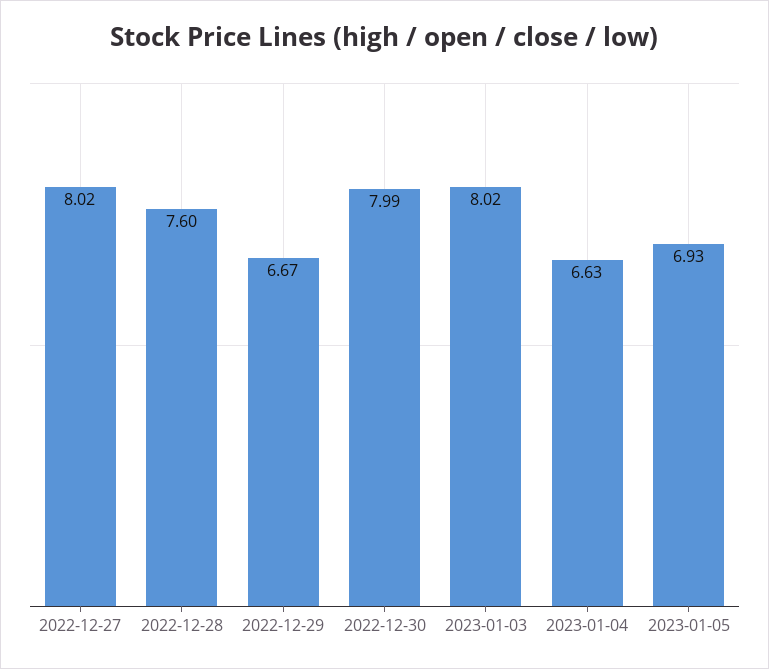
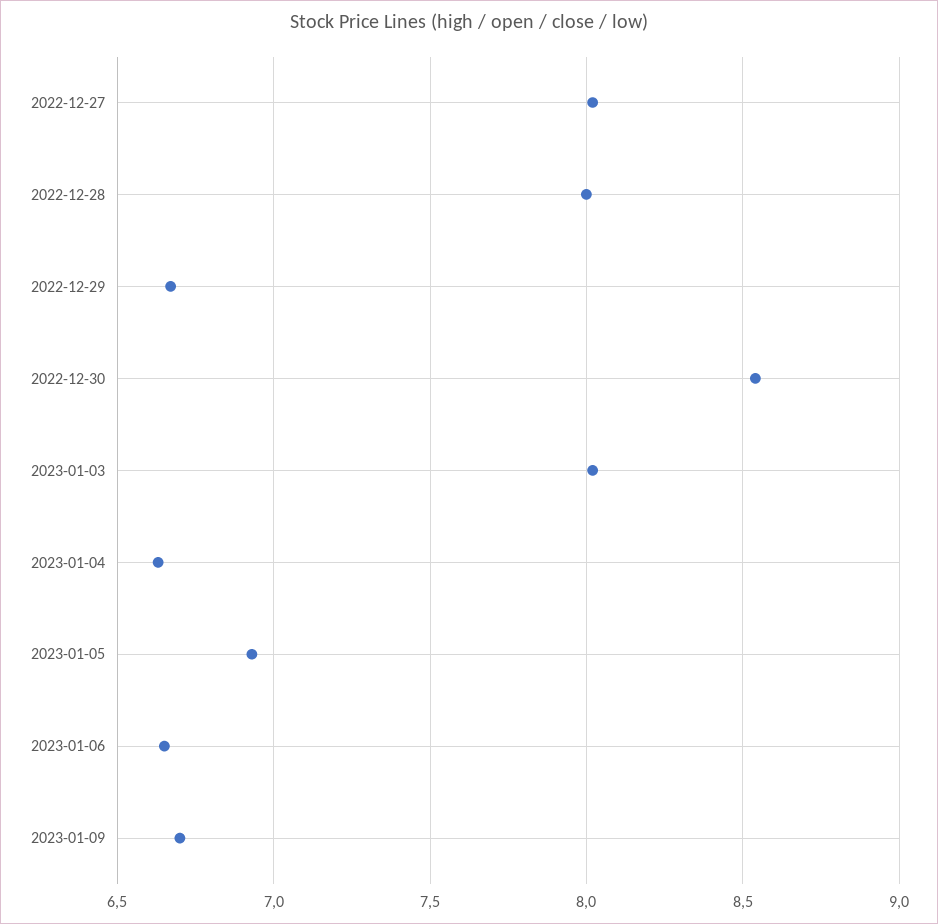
2022-12-28: 7.6 -> 8
2022-12-30: 7.99 -> 8.55
2023-01-06: none -> 6.65
2023-01-09: none -> 6.7

